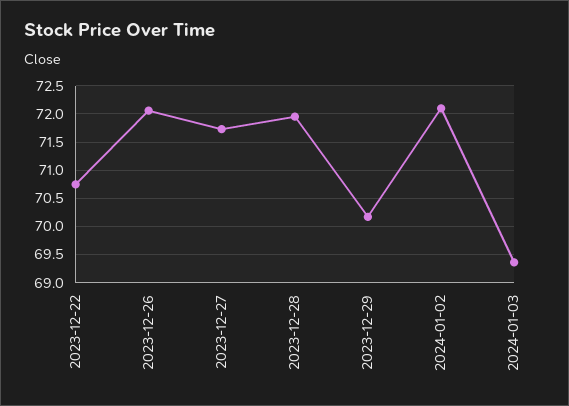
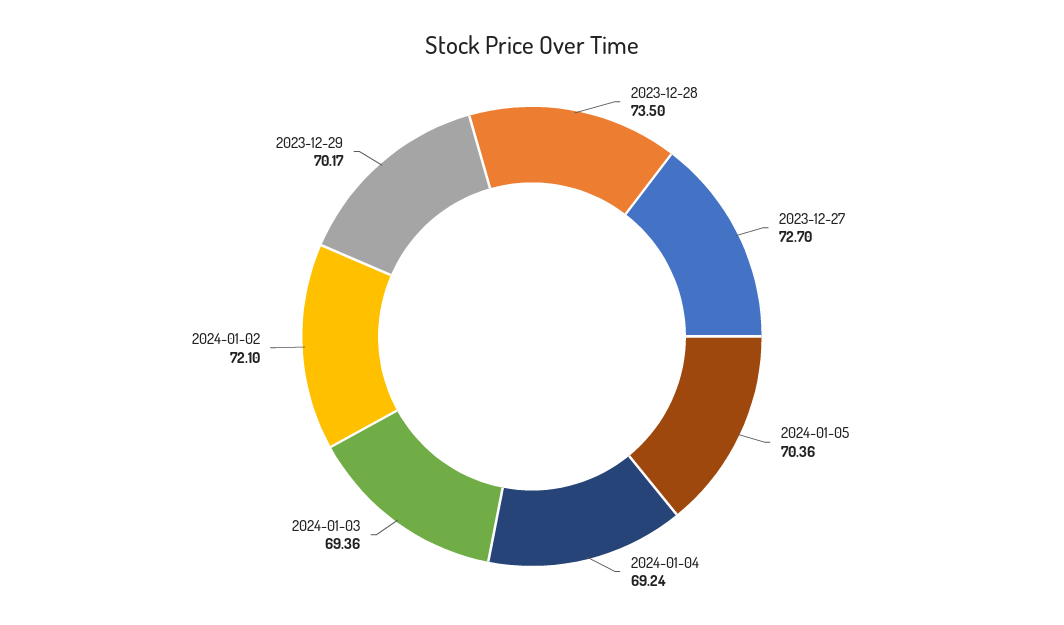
2023-12-22: 70.75 -> none
2023-12-26: 72 -> none
2023-12-27: 71.75 -> 72.7
2023-12-28: 72 -> 73.5
2024-01-05: none -> 70.36
2024-01-04: none -> 69.24

